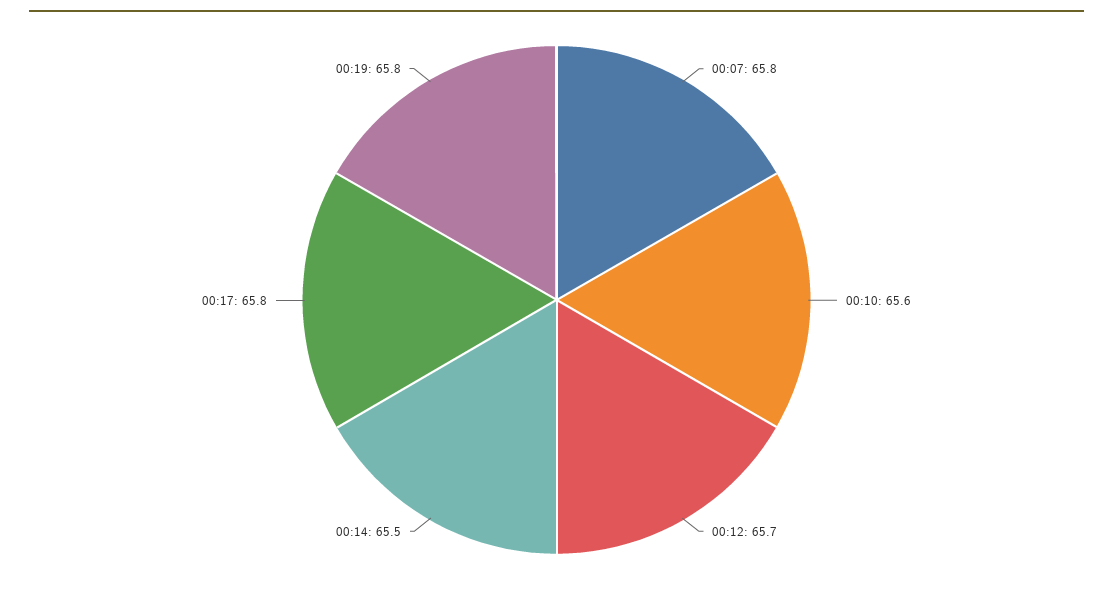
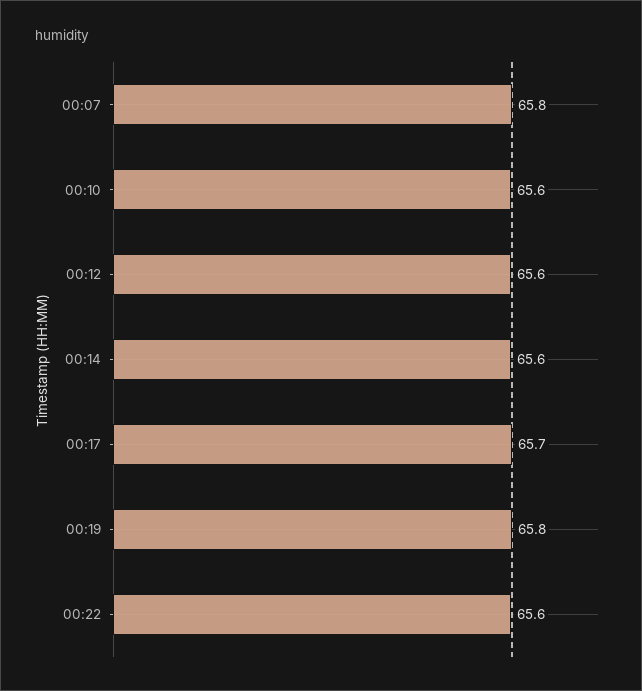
00:12: 65.7 -> 65.6
00:14: 65.5 -> 65.6
00:17: 65.8 -> 65.7
00:22: none -> 65.6

